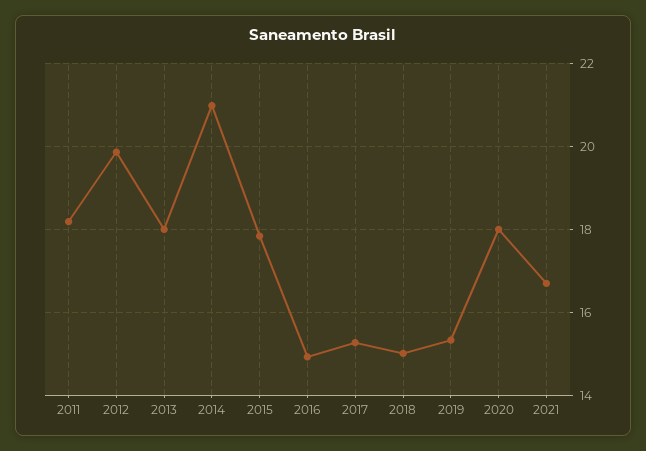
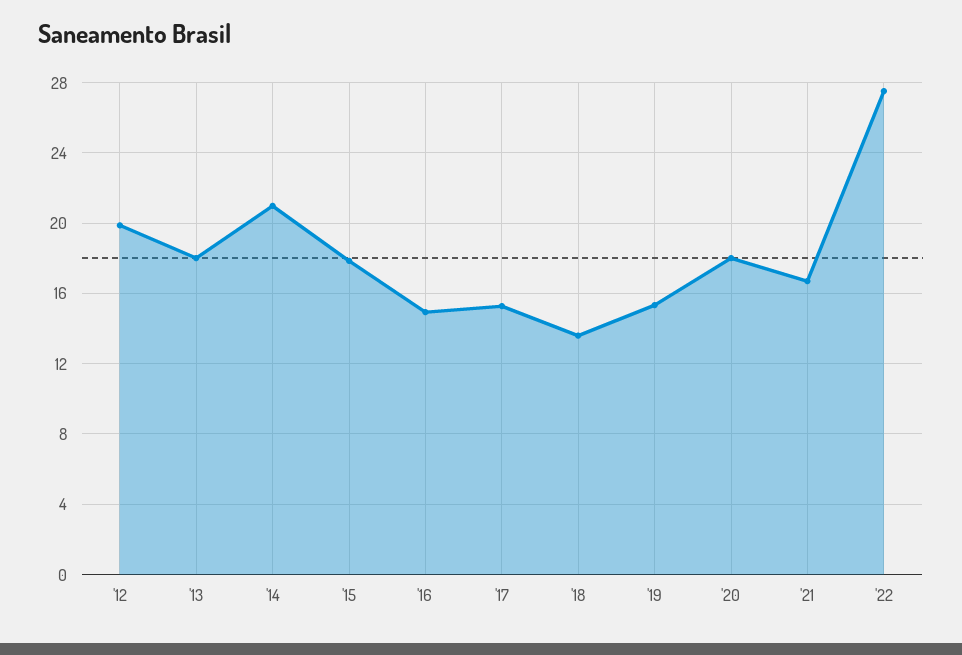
2011: 18.2 -> none
2018: 15 -> 13.5
'22: none -> 27.5

